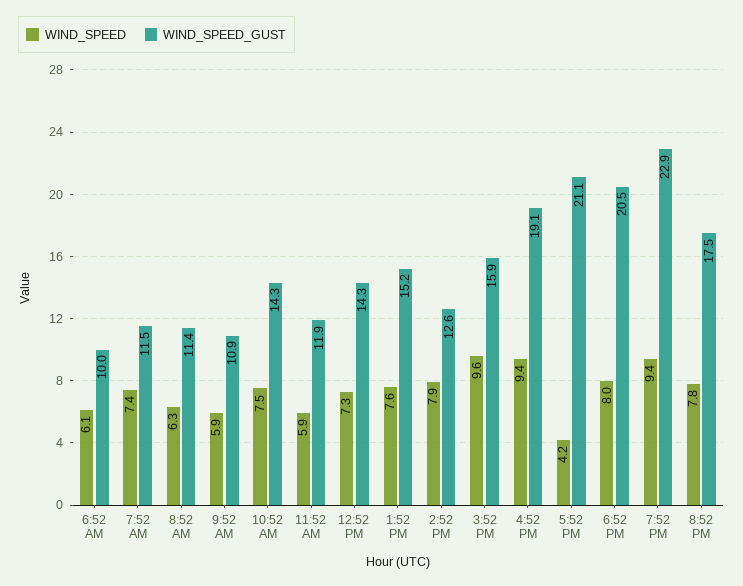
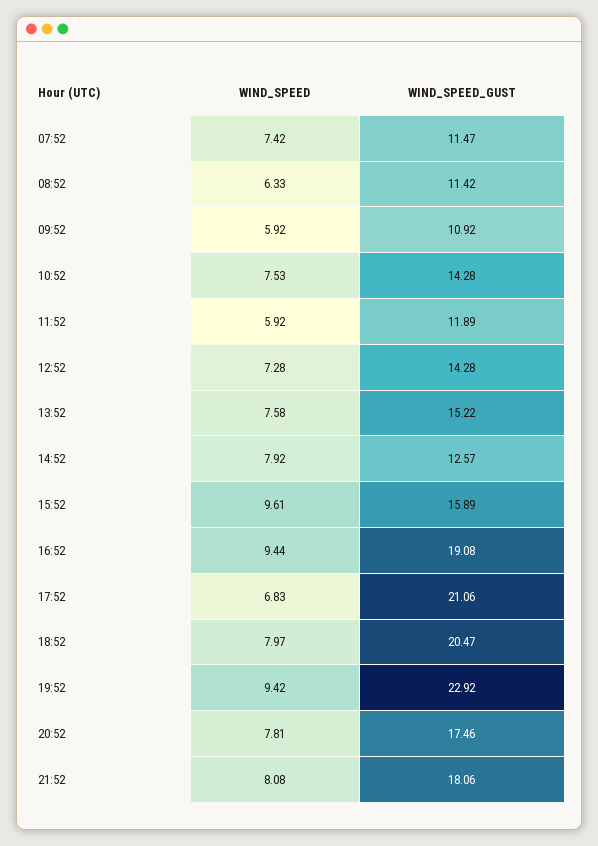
WIND_SPEED, 6:52 AM: 6.1 -> none
WIND_SPEED_GUST, 6:52 AM: 10 -> none
WIND_SPEED, 5:52 PM: 4.2 -> 6.83
WIND_SPEED, 21:52: none -> 8.08
WIND_SPEED_GUST, 21:52: none -> 18.06

